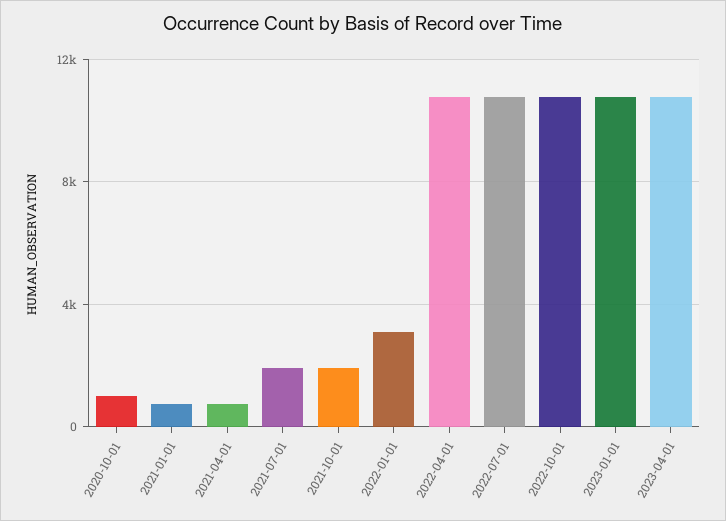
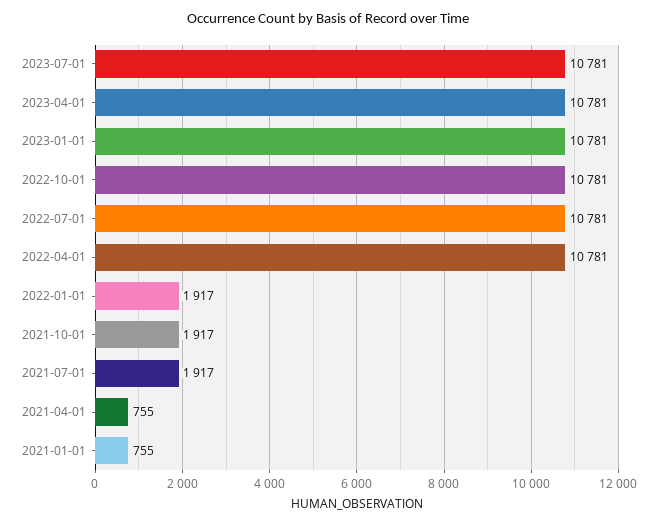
2020-10-01: 1000 -> none
2022-01-01: 3000 -> 1917
2023-07-01: none -> 10781

